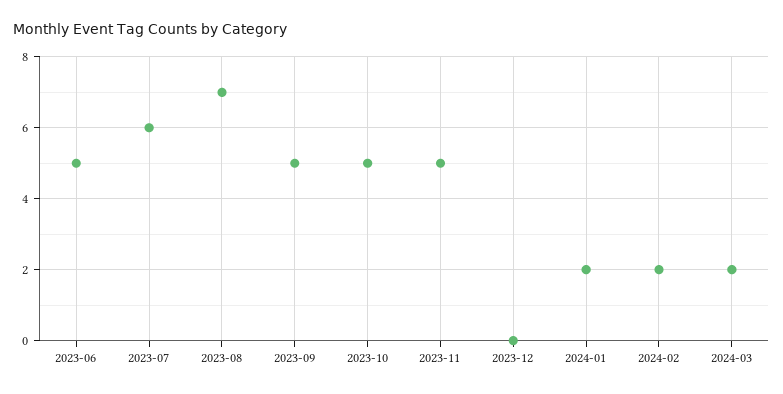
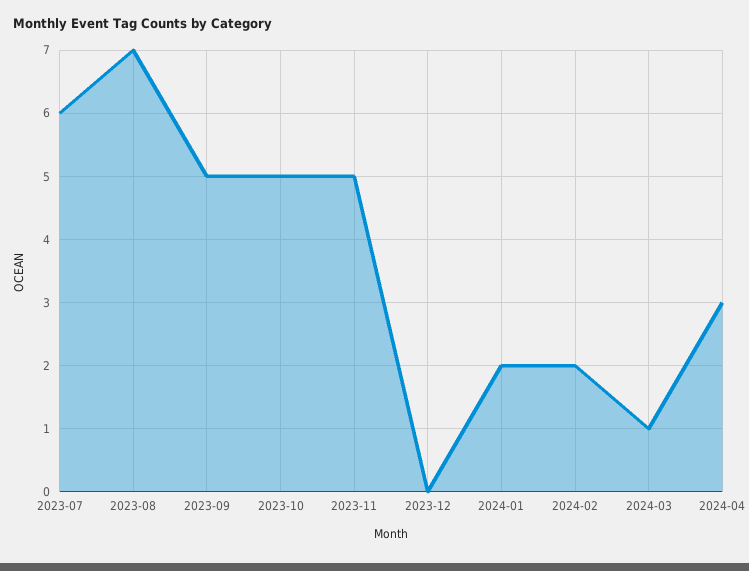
2023-06: 5 -> none
2024-03: 2 -> 1
2024-04: none -> 3

